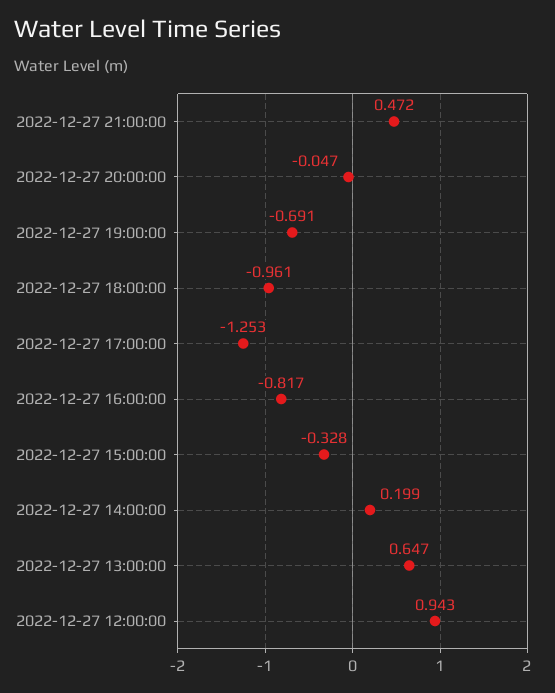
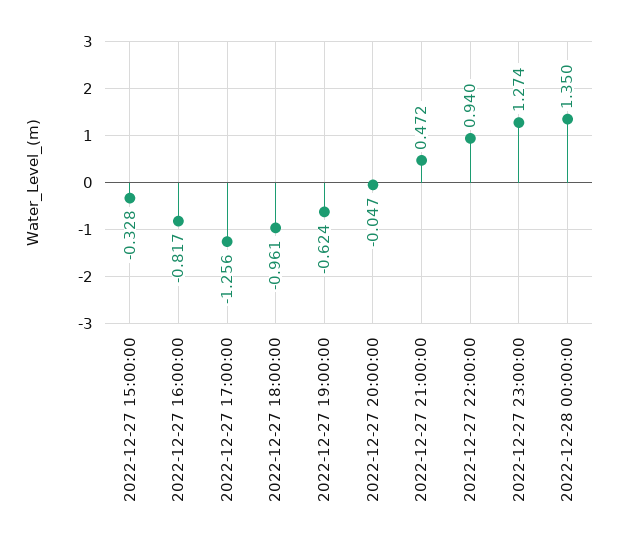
2022-12-27 19:00:00: -0.691 -> -0.624
2022-12-27 17:00:00: -1.253 -> -1.256
2022-12-27 14:00:00: 0.199 -> none
2022-12-27 13:00:00: 0.647 -> none
2022-12-27 12:00:00: 0.943 -> none
2022-12-27 22:00:00: none -> 0.94
2022-12-27 23:00:00: none -> 1.274
2022-12-28 00:00:00: none -> 1.35

